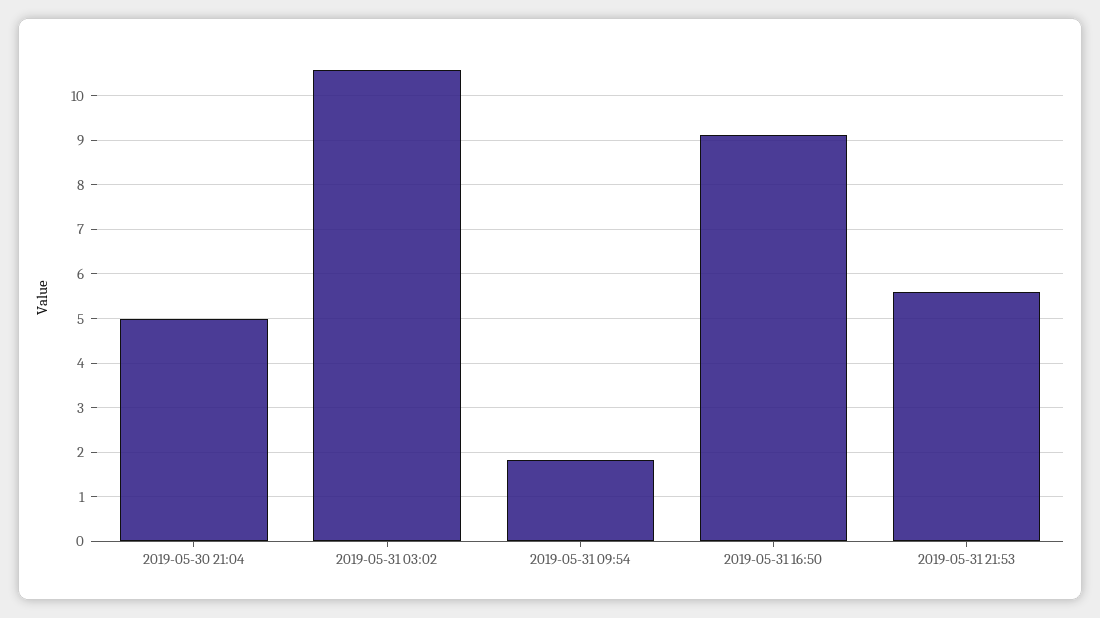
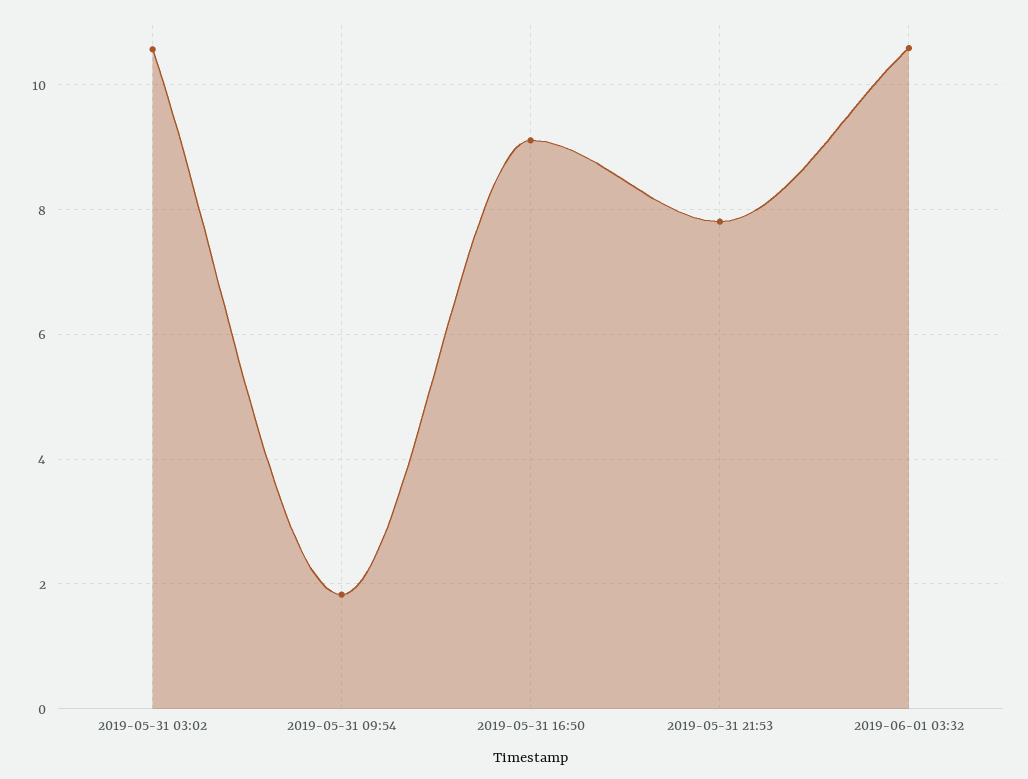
2019-05-30 21:04: 5 -> none
2019-05-31 21:53: 5.6 -> 7.8
2019-06-01 03:32: none -> 10.6

